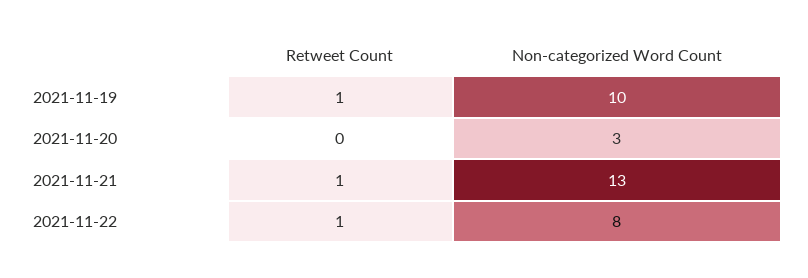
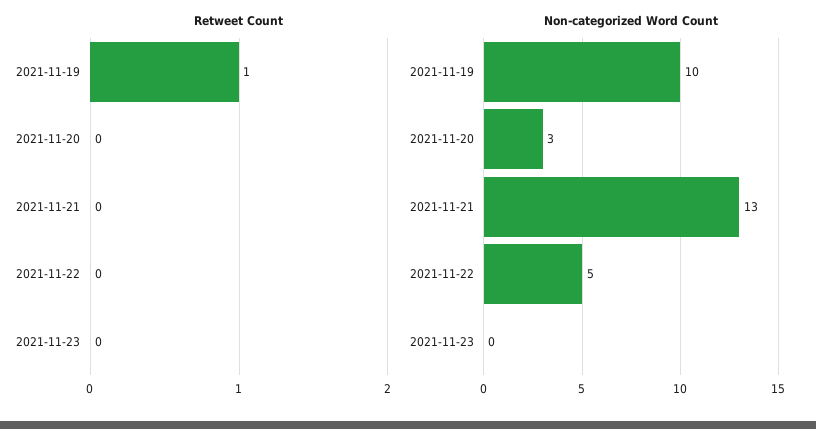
Retweet Count, 2021-11-21: 1 -> 0
Retweet Count, 2021-11-22: 1 -> 0
Non-categorized Word Count, 2021-11-22: 8 -> 5
Retweet Count, 2021-11-23: none -> 0
Non-categorized Word Count, 2021-11-23: none -> 0

